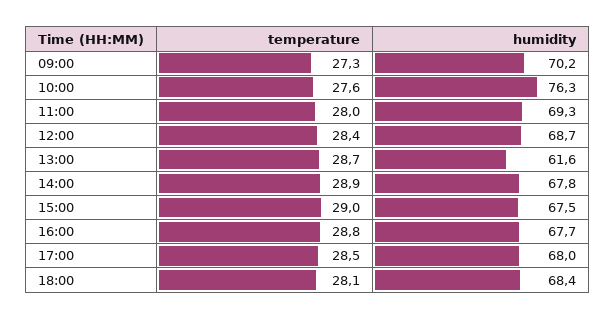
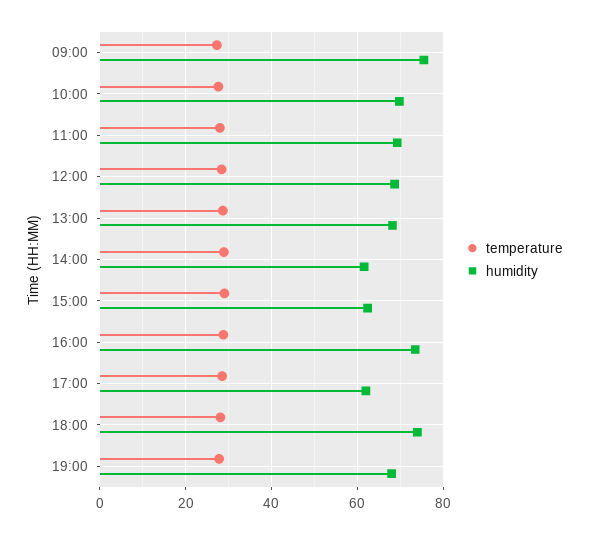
humidity, 09:00: 70.2 -> 76
humidity, 10:00: 76.3 -> 70
humidity, 13:00: 61.6 -> 68
humidity, 14:00: 67.8 -> 62
humidity, 15:00: 67.5 -> 62
humidity, 16:00: 67.7 -> 74
humidity, 17:00: 68 -> 62
humidity, 18:00: 68.4 -> 74
temperature, 19:00: none -> 28
humidity, 19:00: none -> 68

